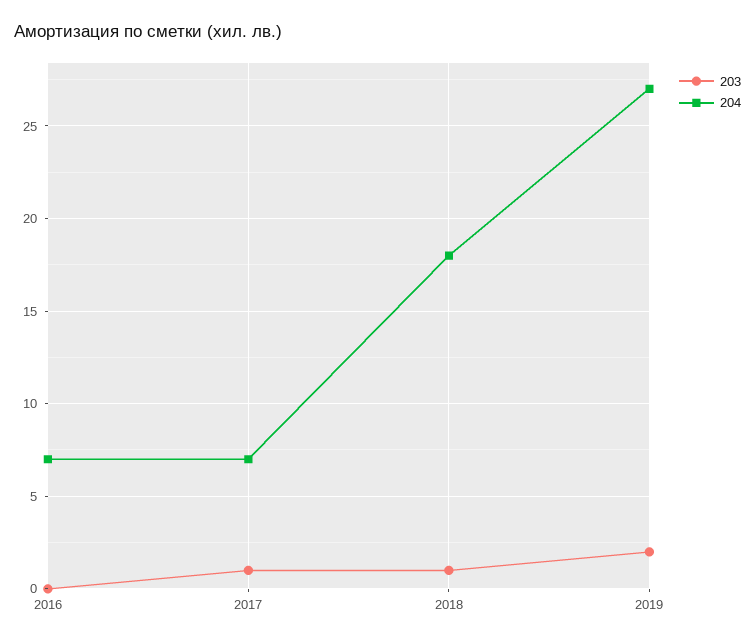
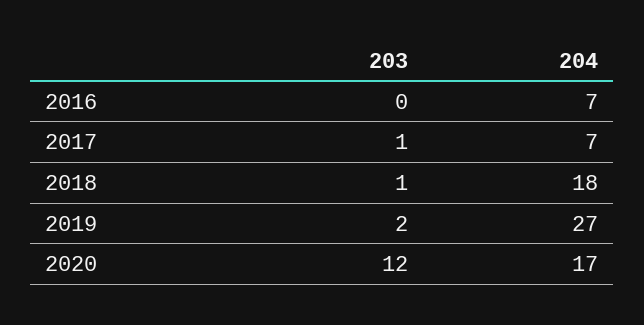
203, 2020: none -> 12
204, 2020: none -> 17

